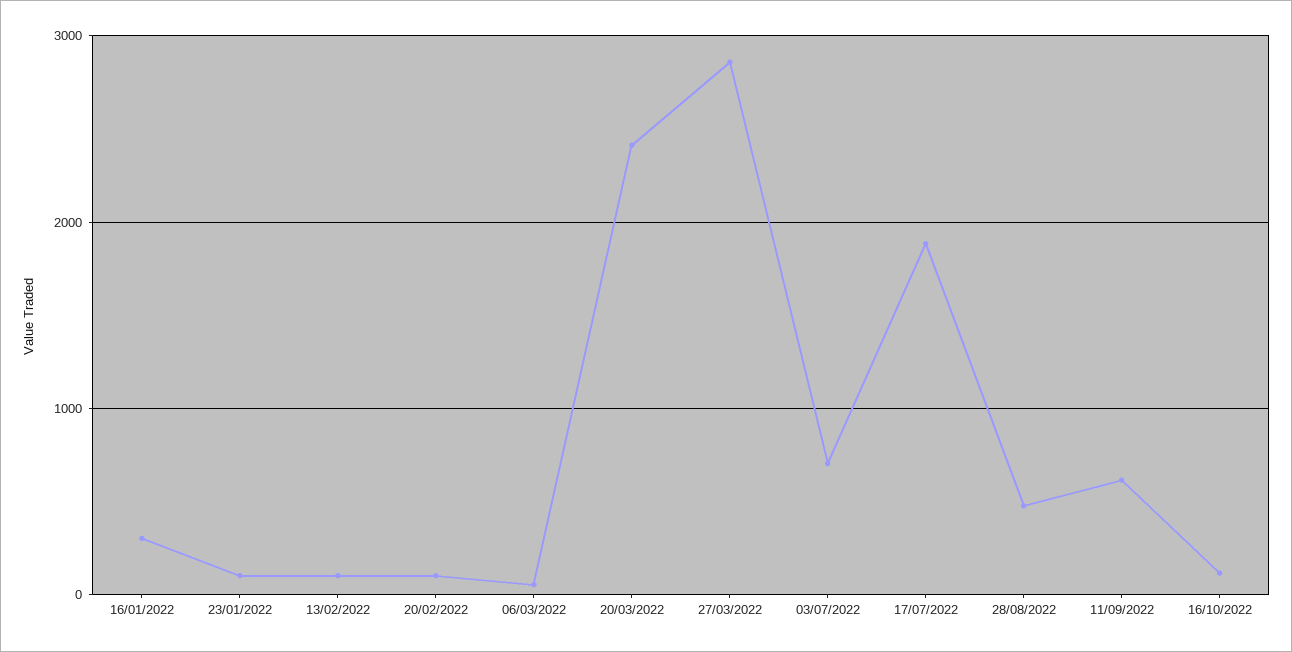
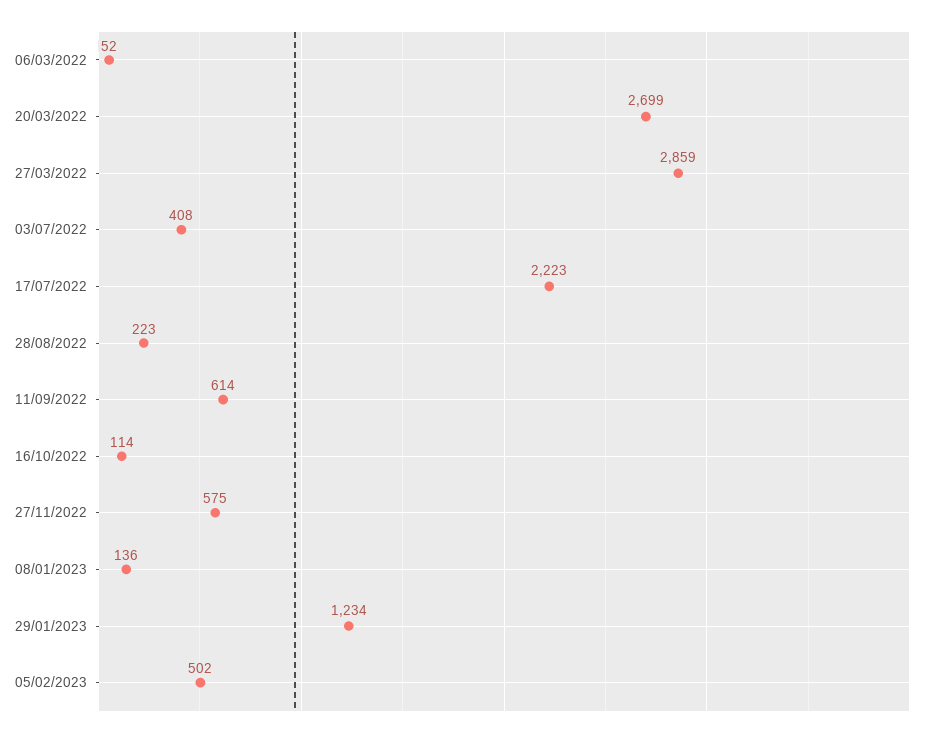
16/01/2022: 300 -> none
23/01/2022: 100 -> none
13/02/2022: 100 -> none
20/02/2022: 100 -> none
20/03/2022: 2400 -> 2699
03/07/2022: 700 -> 408
17/07/2022: 1900 -> 2223
28/08/2022: 500 -> 223
27/11/2022: none -> 575
08/01/2023: none -> 136
29/01/2023: none -> 1234
05/02/2023: none -> 502

